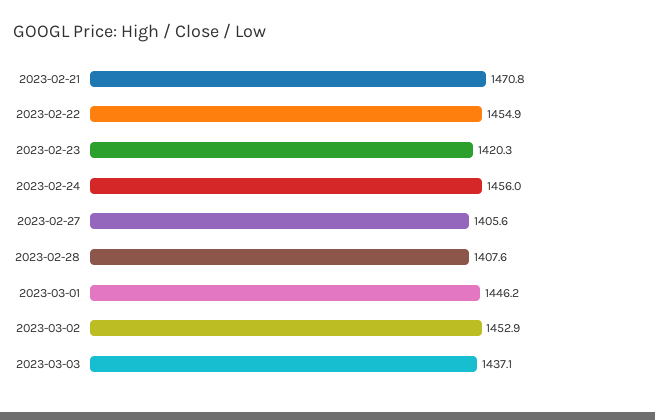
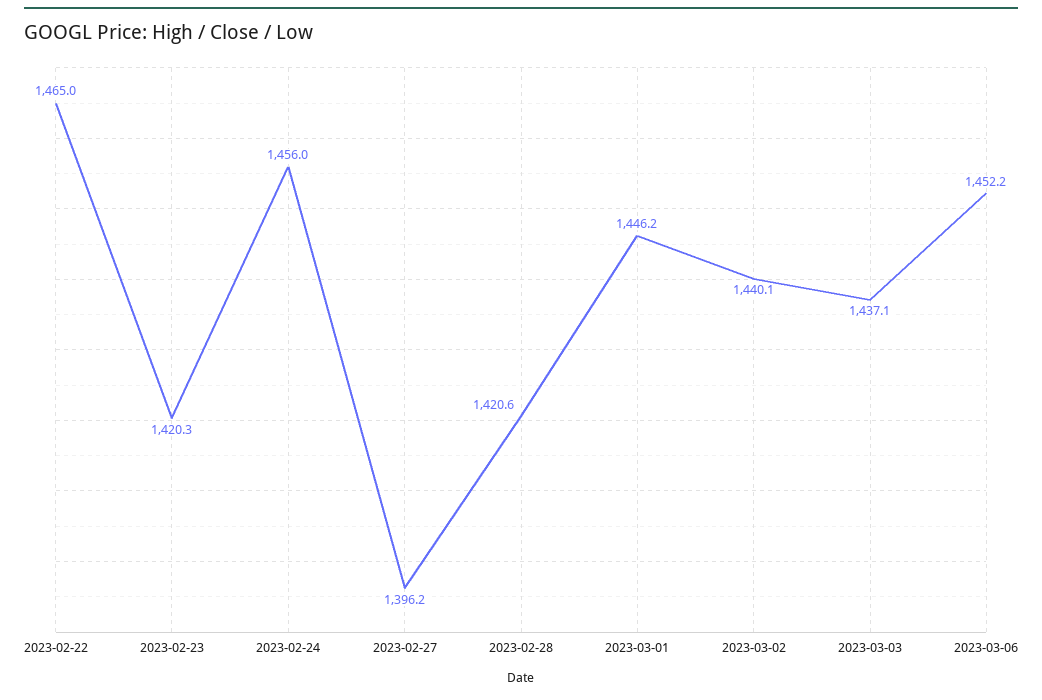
2023-02-21: 1470.8 -> none
2023-02-22: 1454.9 -> 1465
2023-02-27: 1405.6 -> 1396.2
2023-02-28: 1407.6 -> 1420.6
2023-03-02: 1452.9 -> 1440.1
2023-03-06: none -> 1452.2

